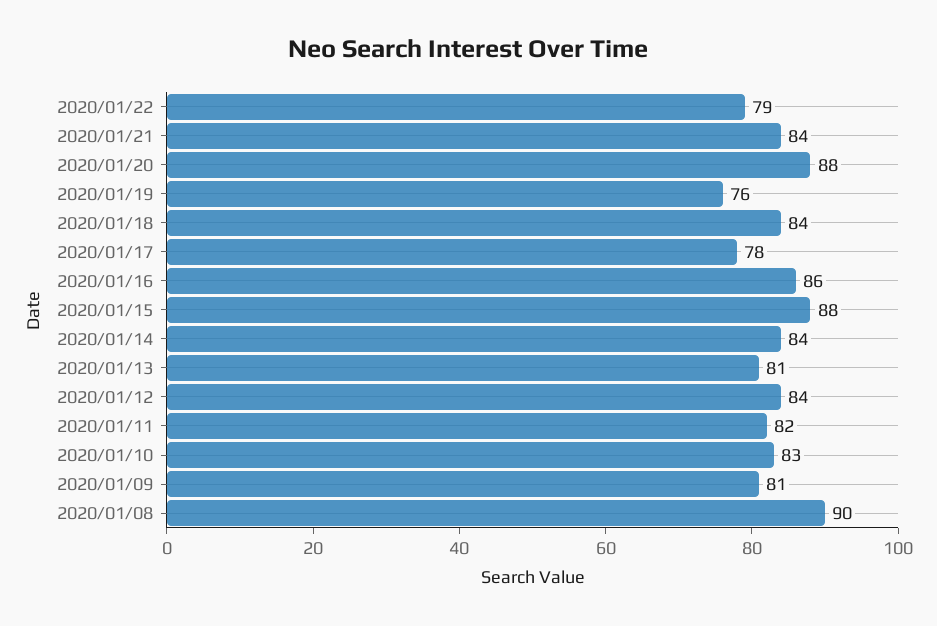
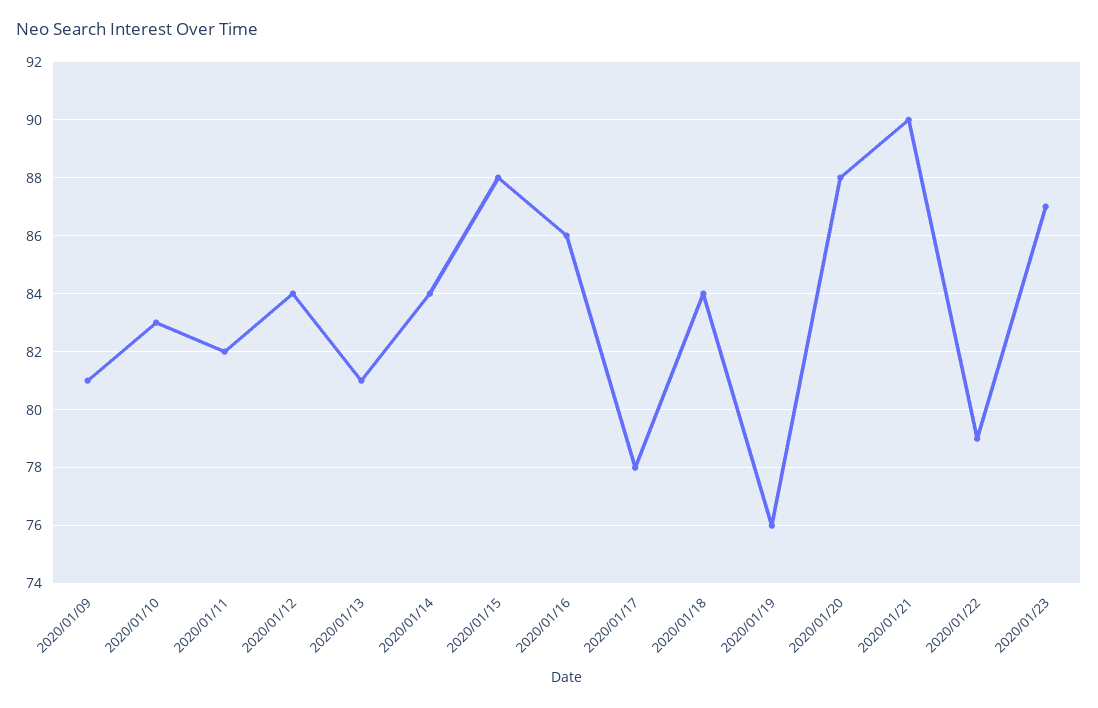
2020/01/21: 84 -> 90
2020/01/08: 90 -> none
2020/01/23: none -> 87

